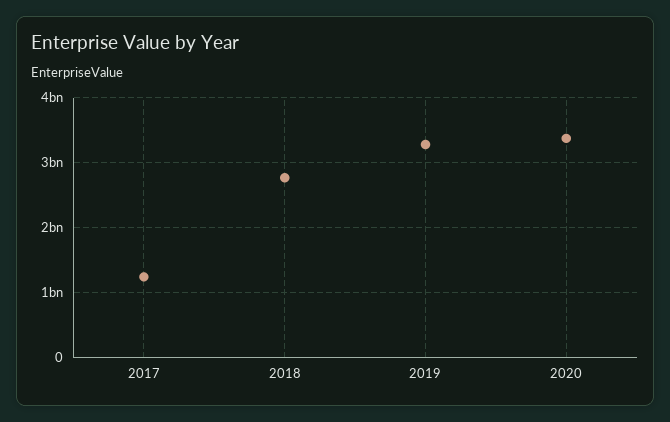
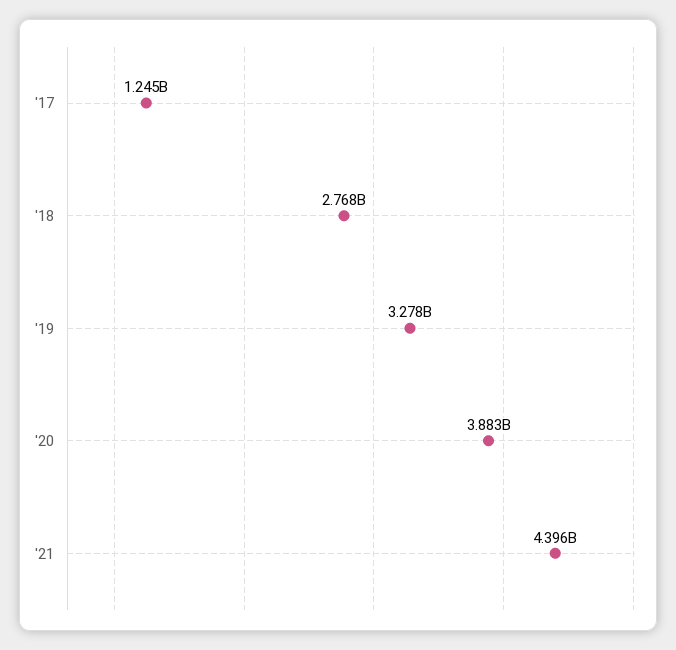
2020: 3400000000 -> 3883000000
'21: none -> 4396000000

